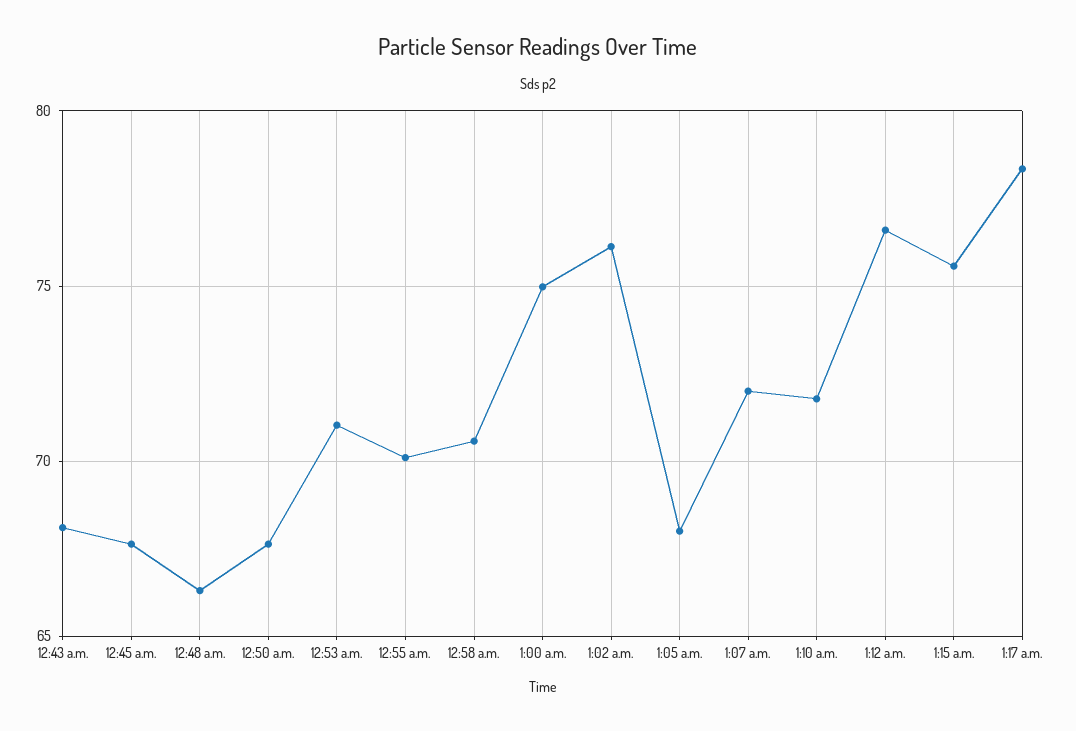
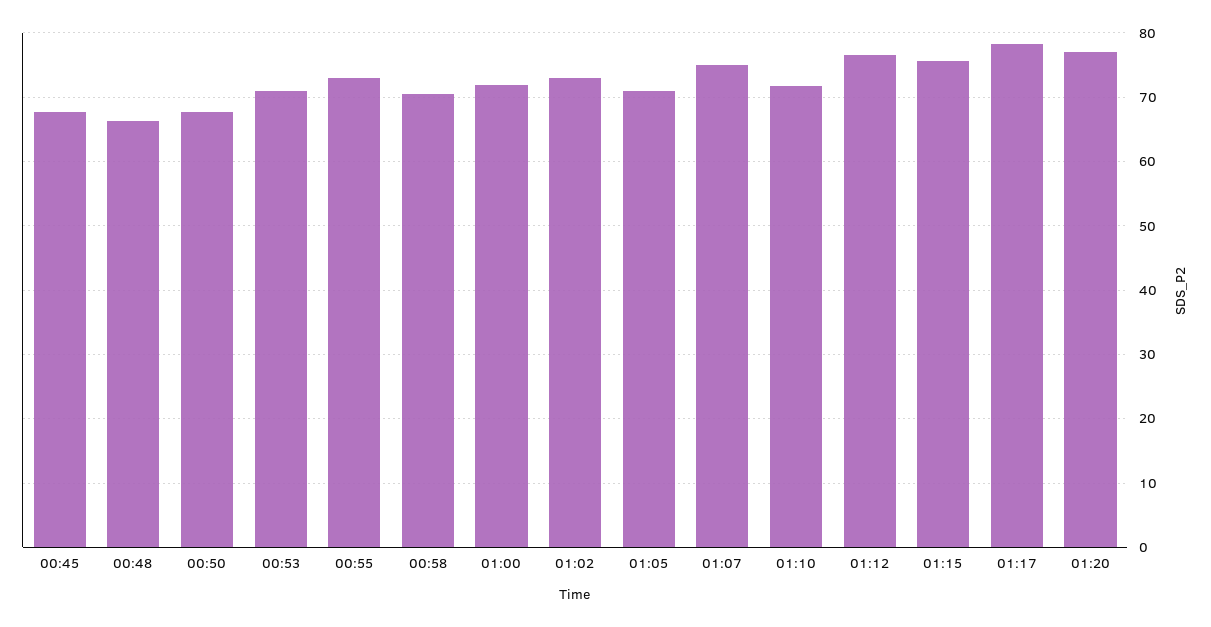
12:43 a.m.: 68 -> none
12:55 a.m.: 70 -> 73
1:00 a.m.: 75 -> 72
1:02 a.m.: 76 -> 73
1:05 a.m.: 68 -> 71
1:07 a.m.: 72 -> 75
01:20: none -> 77

